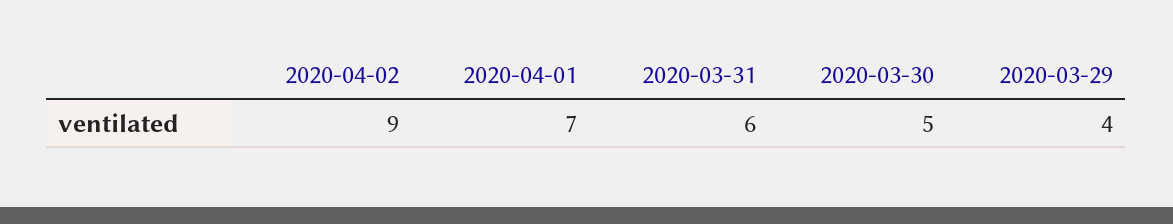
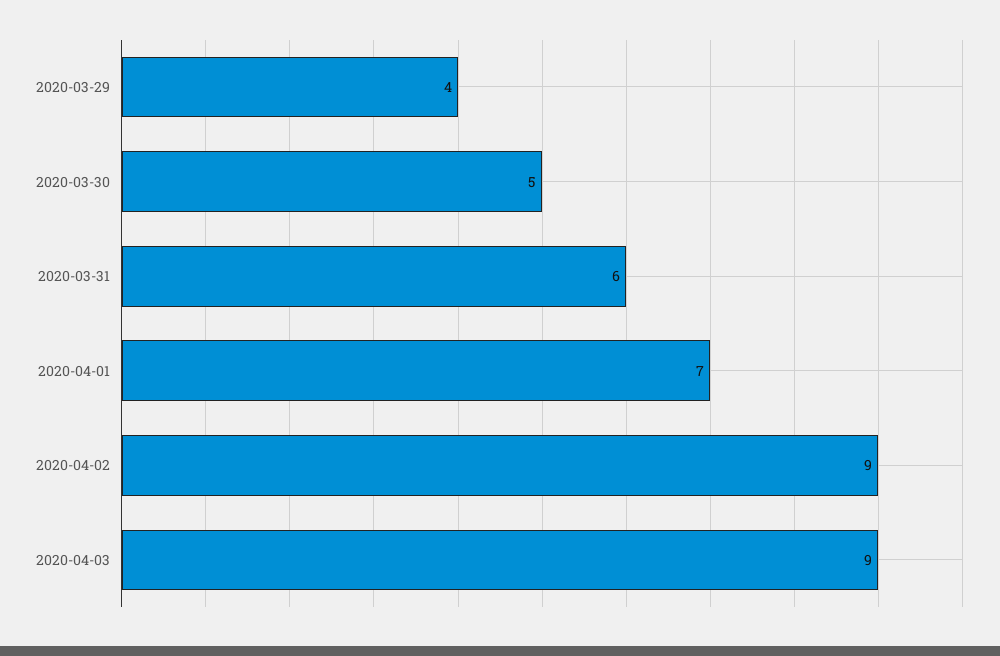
2020-04-03: none -> 9

